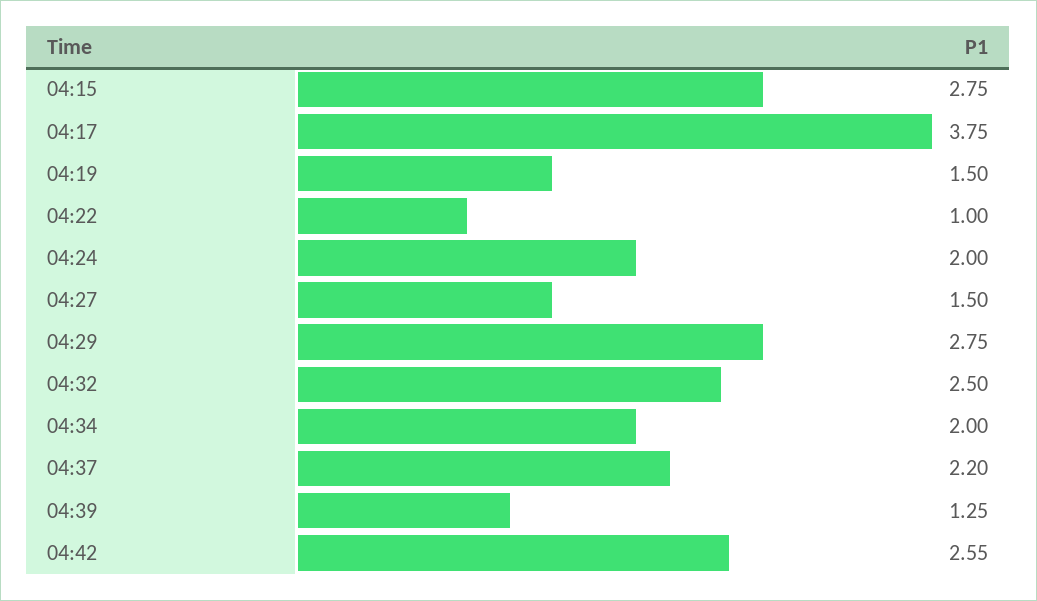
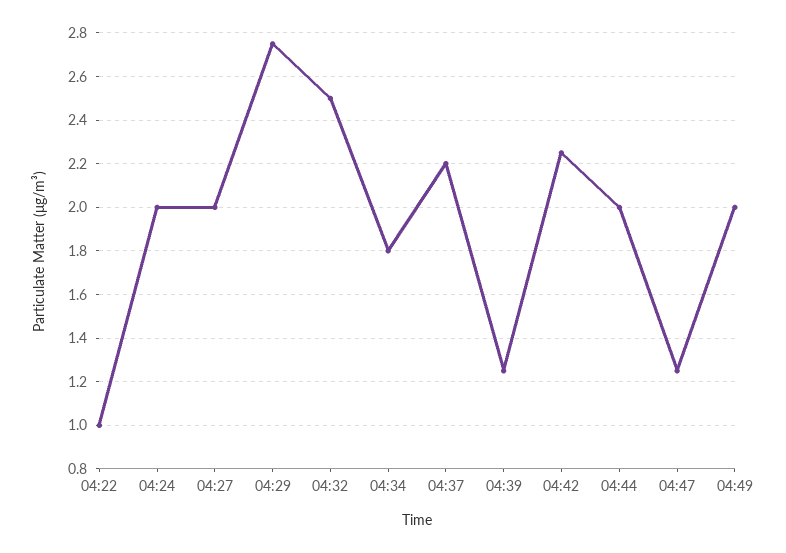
04:15: 2.75 -> none
04:17: 3.75 -> none
04:19: 1.5 -> none
04:27: 1.5 -> 2
04:34: 2 -> 1.8
04:42: 2.55 -> 2.25
04:44: none -> 2
04:47: none -> 1.25
04:49: none -> 2

